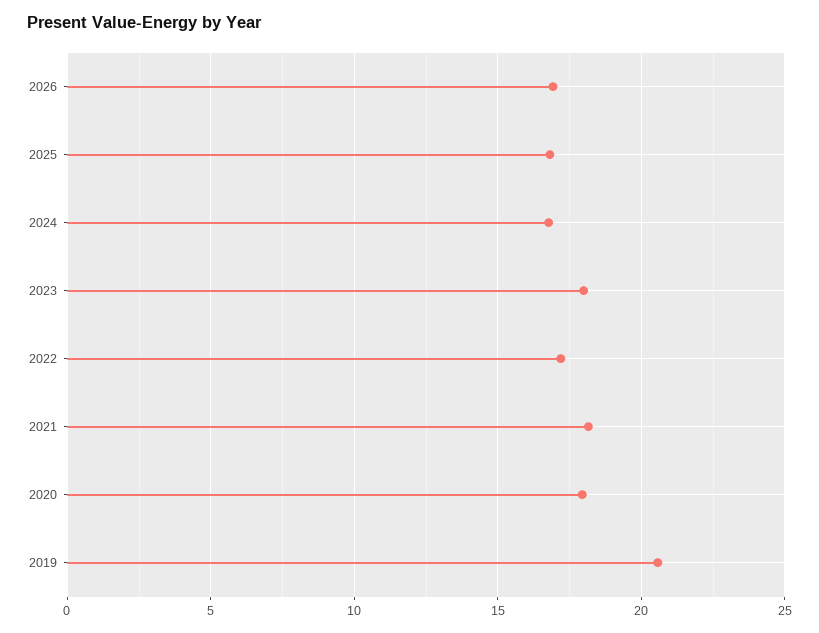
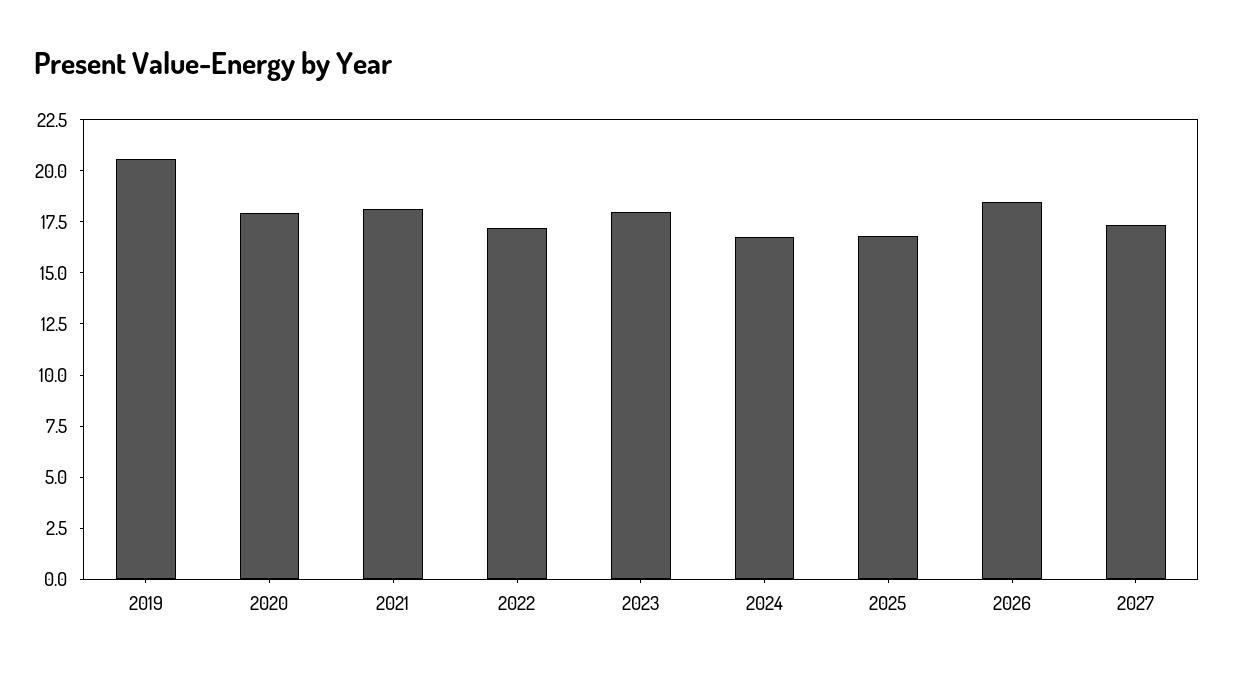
2026: 17 -> 18.5
2027: none -> 17.5

